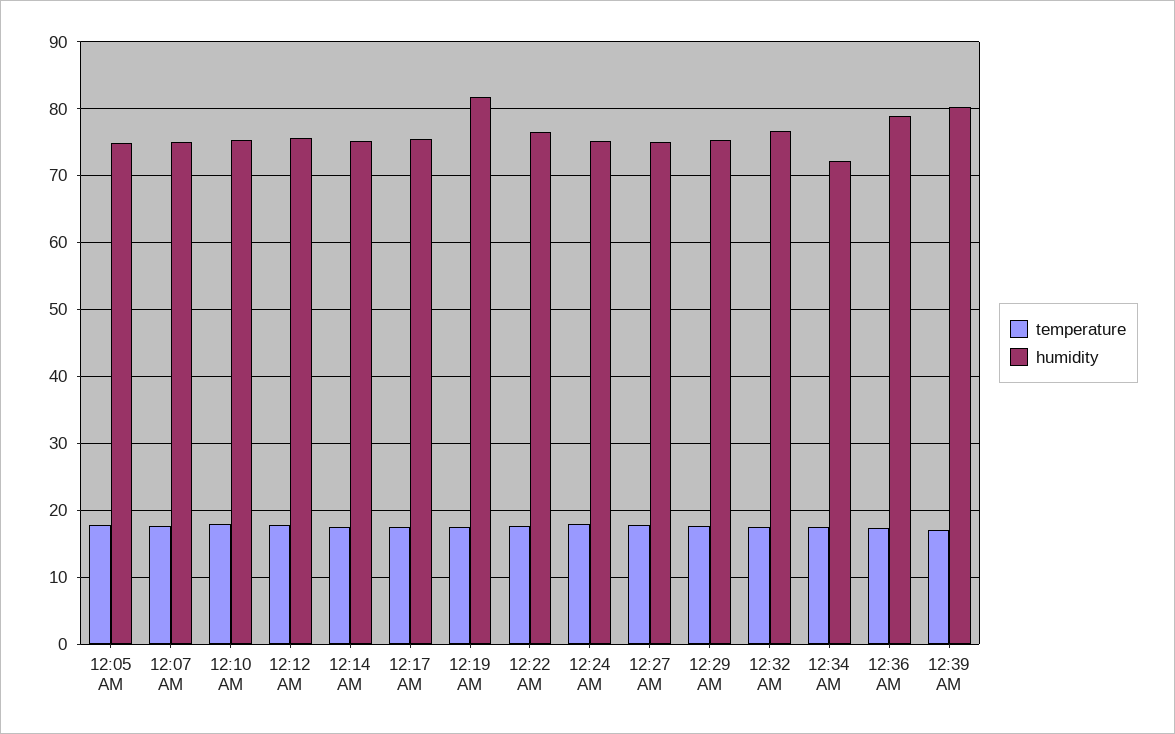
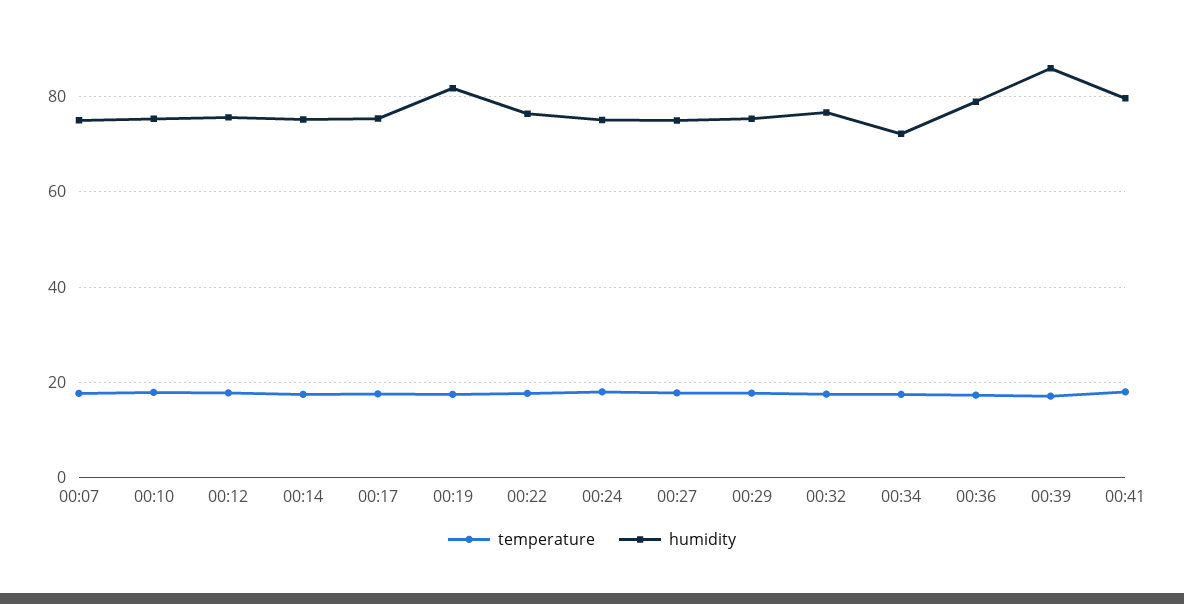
temperature, 12:05 AM: 18 -> none
humidity, 12:05 AM: 75 -> none
humidity, 12:39 AM: 80 -> 86
temperature, 00:41: none -> 18
humidity, 00:41: none -> 80

